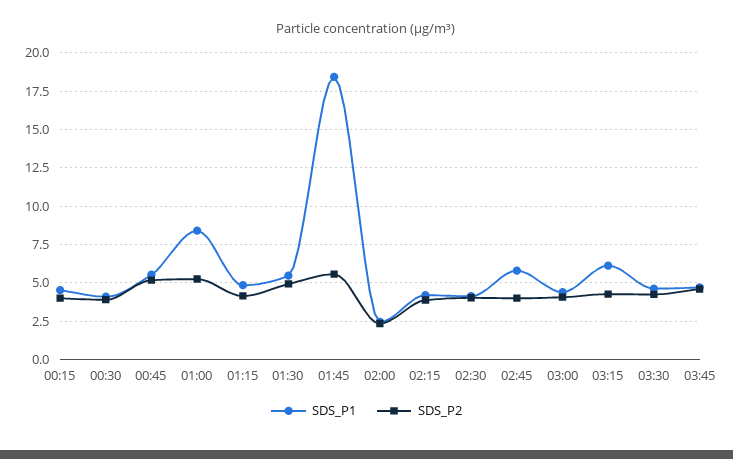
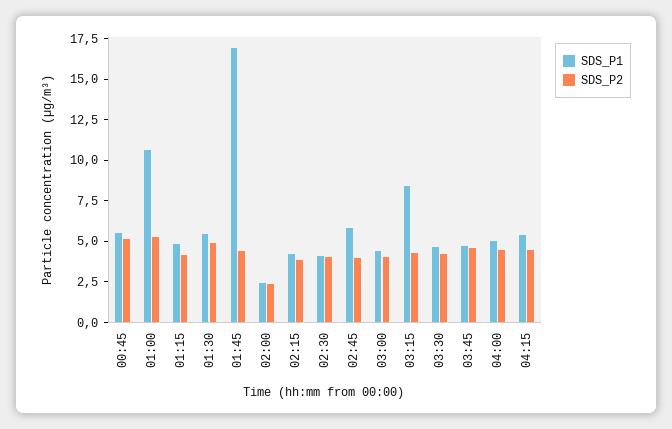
SDS_P1, 00:15: 4.5 -> none
SDS_P2, 00:15: 4 -> none
SDS_P1, 00:30: 4 -> none
SDS_P2, 00:30: 4 -> none
SDS_P1, 01:00: 8.5 -> 10.5
SDS_P1, 01:45: 18.5 -> 17
SDS_P2, 01:45: 5.5 -> 4.5
SDS_P1, 03:15: 6 -> 8.5
SDS_P1, 04:00: none -> 5
SDS_P2, 04:00: none -> 4.5
SDS_P1, 04:15: none -> 5.5
SDS_P2, 04:15: none -> 4.5

